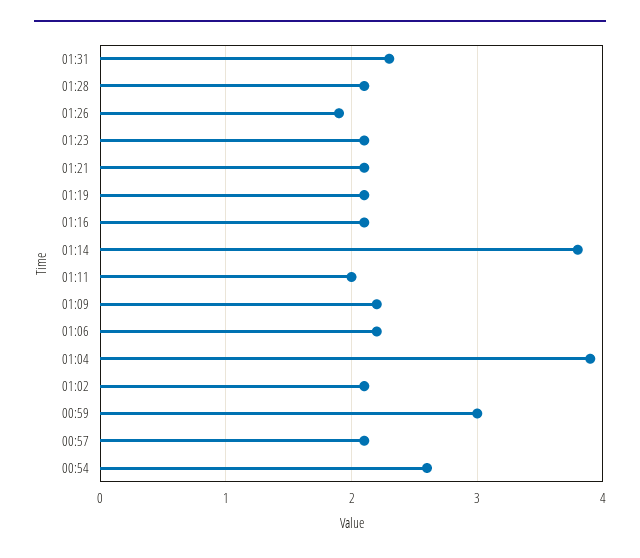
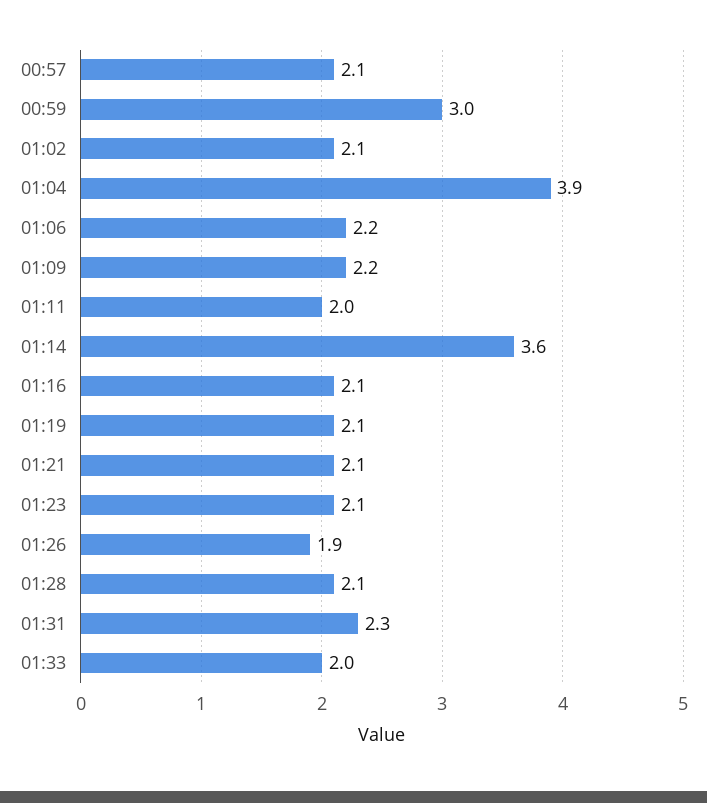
01:14: 3.8 -> 3.6
00:54: 2.6 -> none
01:33: none -> 2

